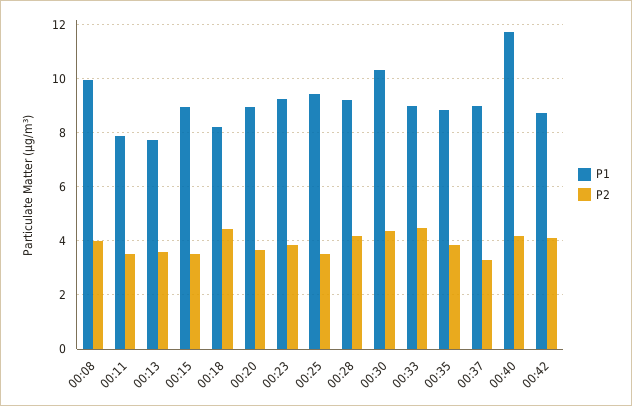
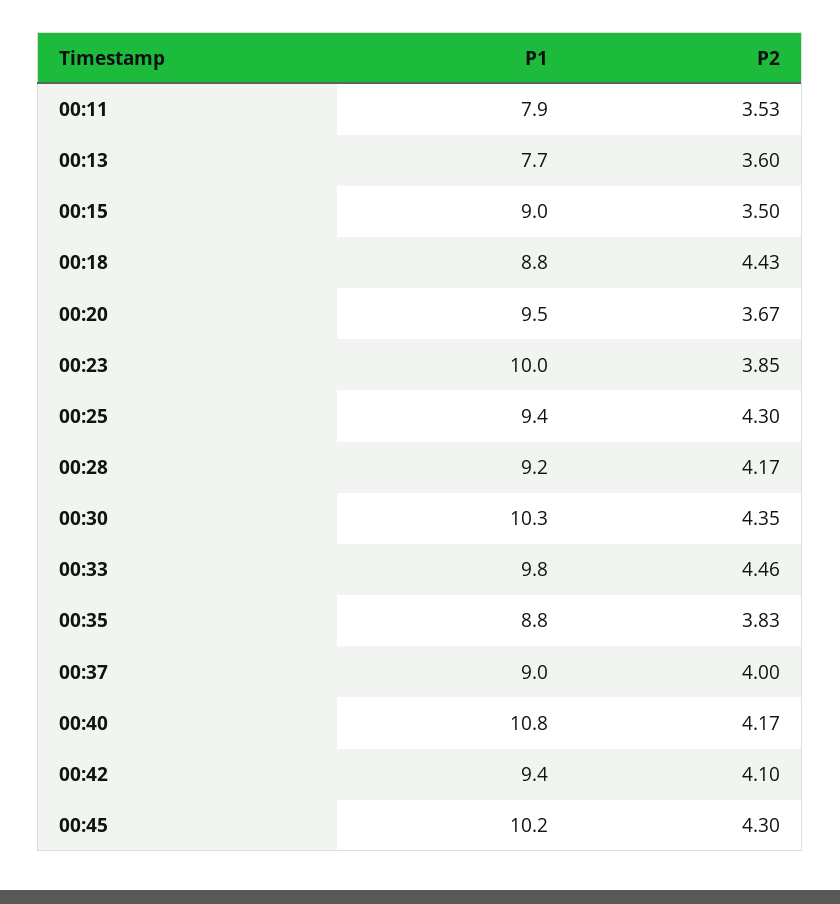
P1, 00:08: 10 -> none
P2, 00:08: 4 -> none
P1, 00:18: 8.25 -> 8.8
P1, 00:20: 9 -> 9.5
P1, 00:23: 9.25 -> 10
P2, 00:25: 3.5 -> 4.3
P1, 00:33: 9 -> 9.8
P2, 00:37: 3.25 -> 4
P1, 00:40: 11.75 -> 10.8
P1, 00:42: 8.75 -> 9.4
P1, 00:45: none -> 10.2
P2, 00:45: none -> 4.3

